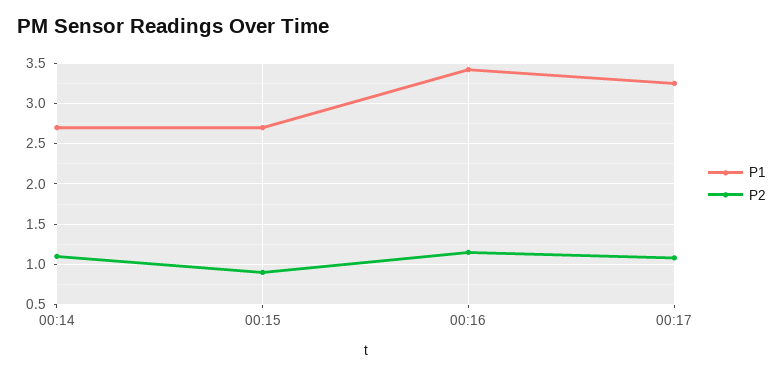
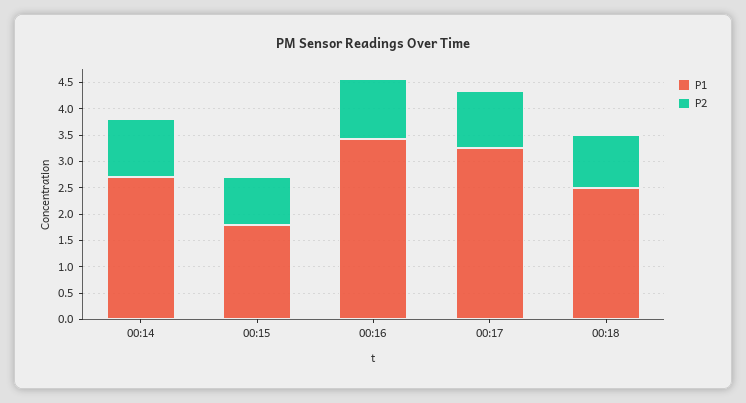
P1, 00:15: 2.7 -> 1.75
P1, 00:18: none -> 2.5
P2, 00:18: none -> 1

